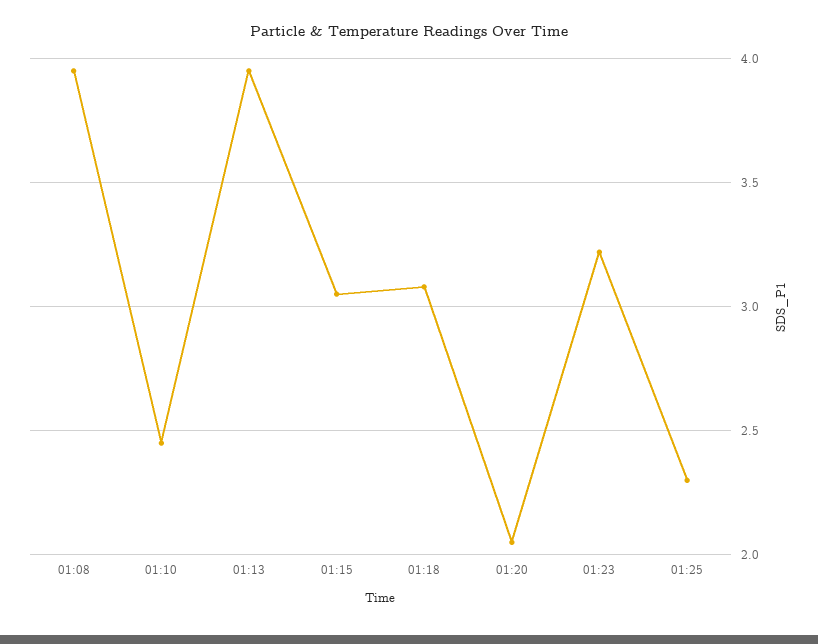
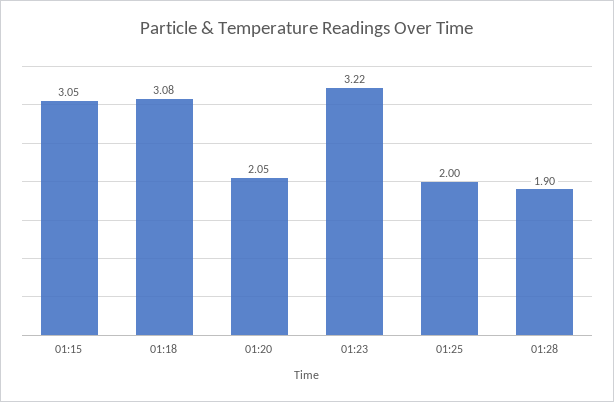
01:08: 3.95 -> none
01:10: 2.45 -> none
01:13: 3.95 -> none
01:25: 2.3 -> 2
01:28: none -> 1.9

